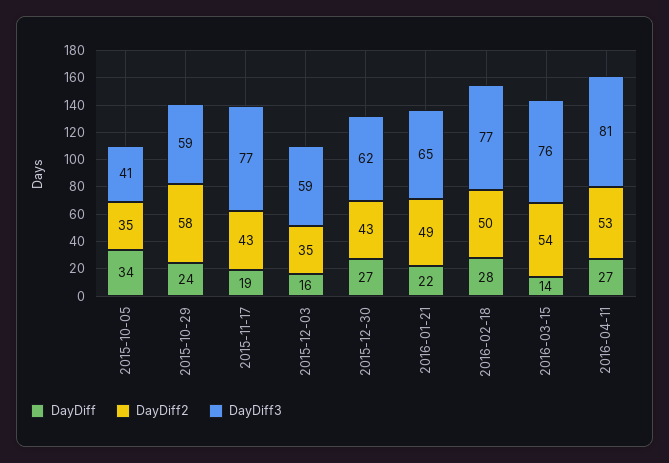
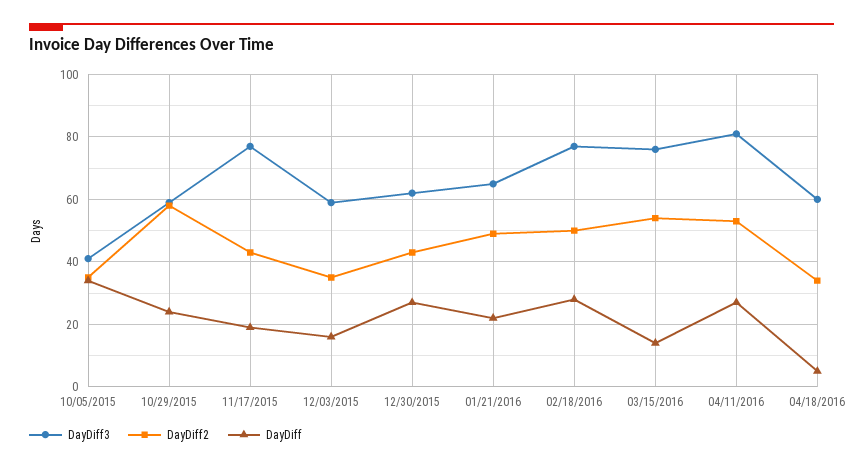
DayDiff3, 04/18/2016: none -> 60
DayDiff2, 04/18/2016: none -> 35
DayDiff, 04/18/2016: none -> 5

